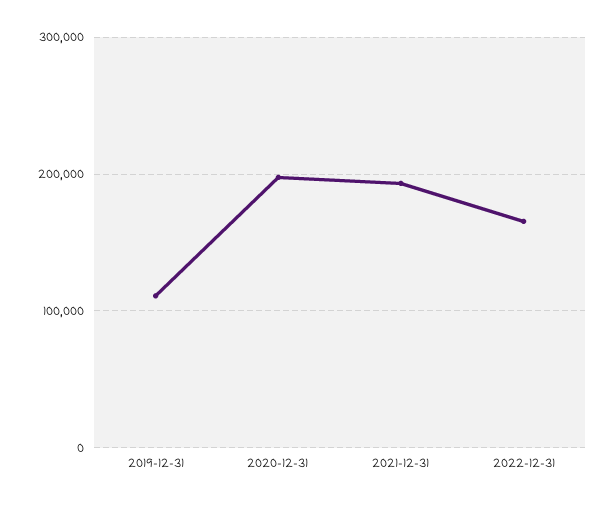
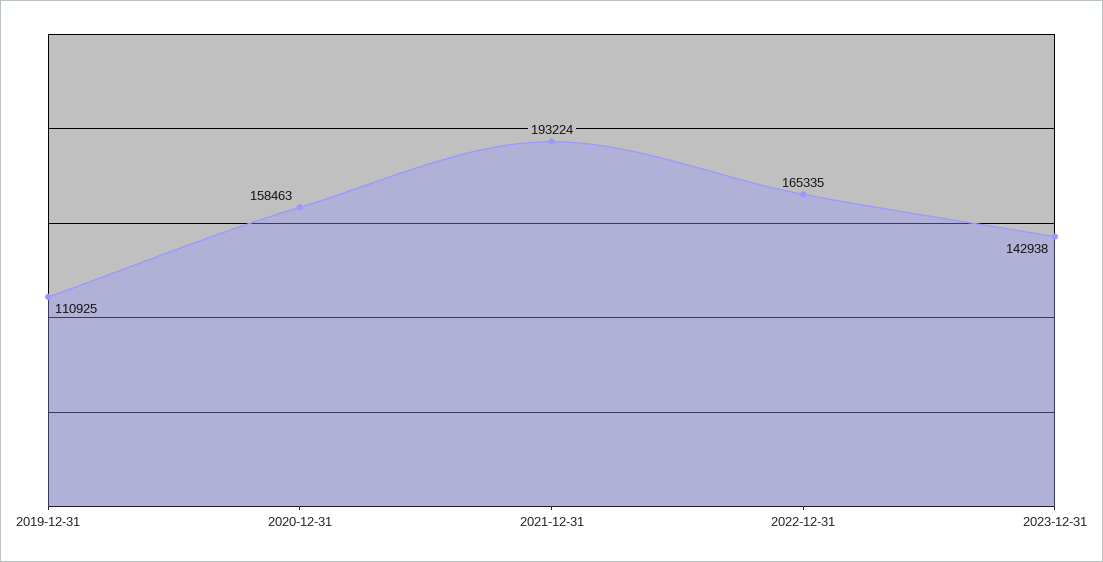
2020-12-31: 200000 -> 158463
2023-12-31: none -> 142938

